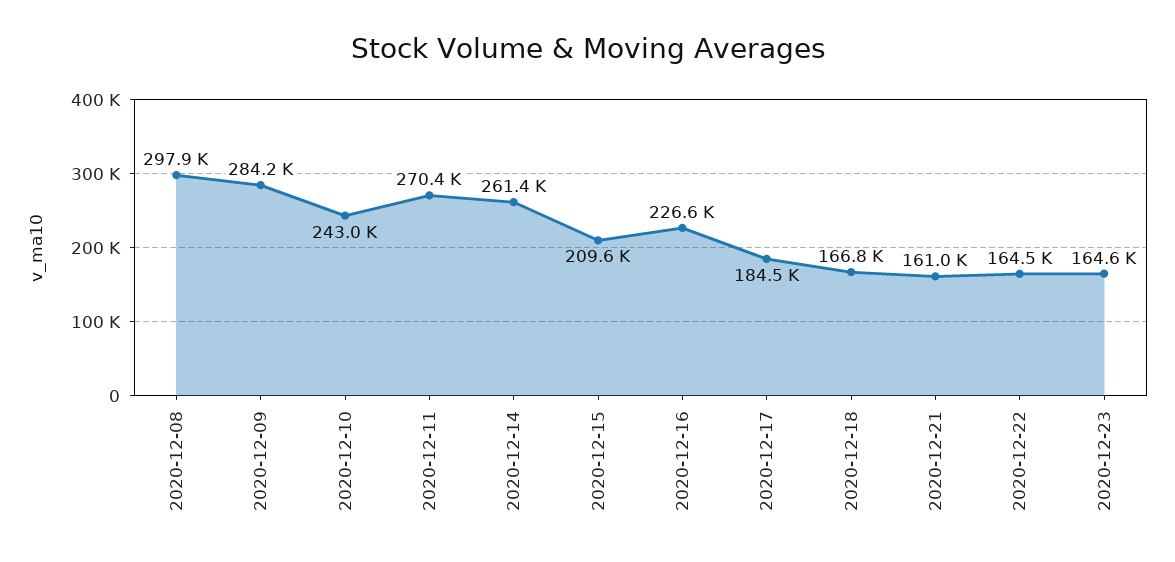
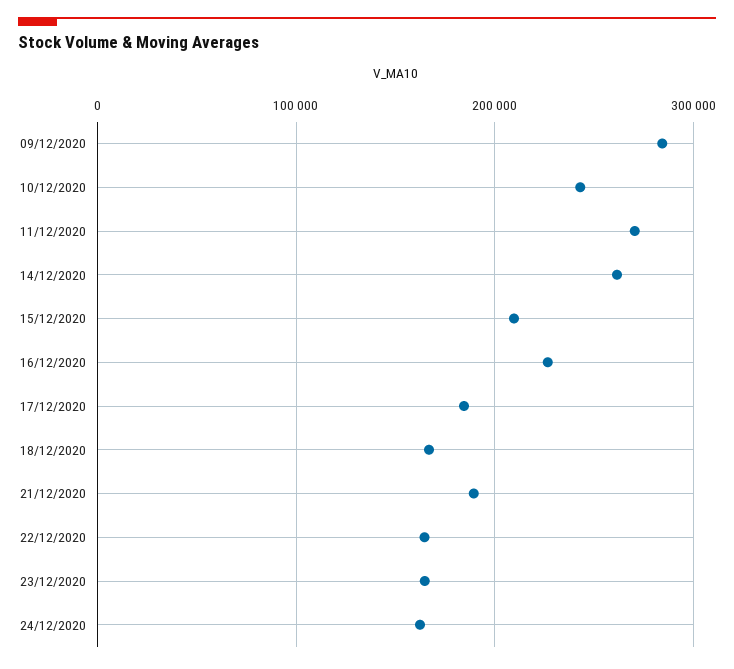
2020-12-08: 297900 -> none
2020-12-21: 161000 -> 190000
24/12/2020: none -> 160000

